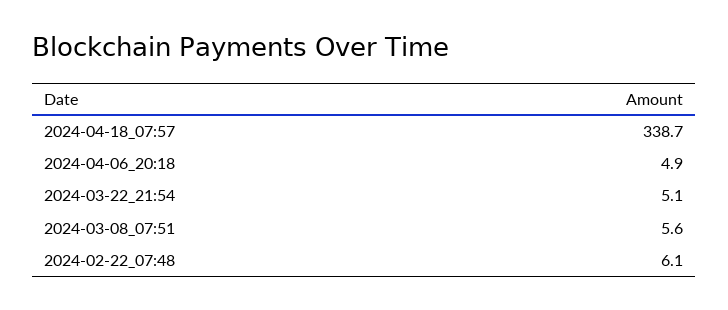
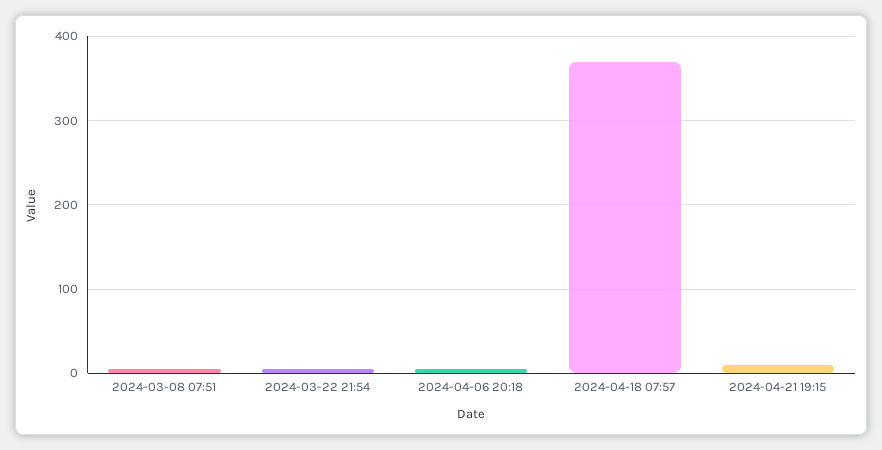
2024-04-18_07:57: 338.7 -> 370
2024-02-22_07:48: 6.1 -> none
2024-04-21 19:15: none -> 10

